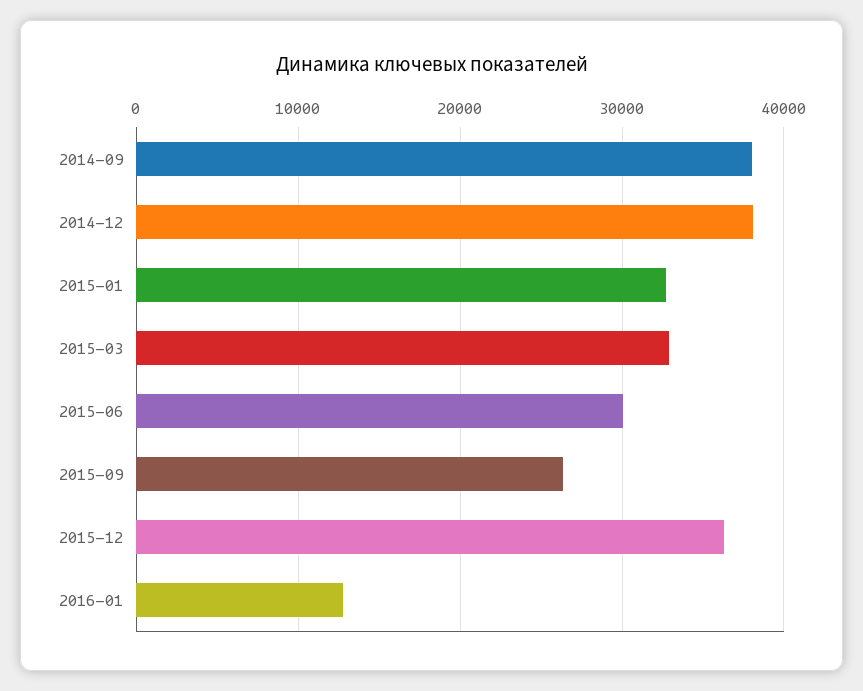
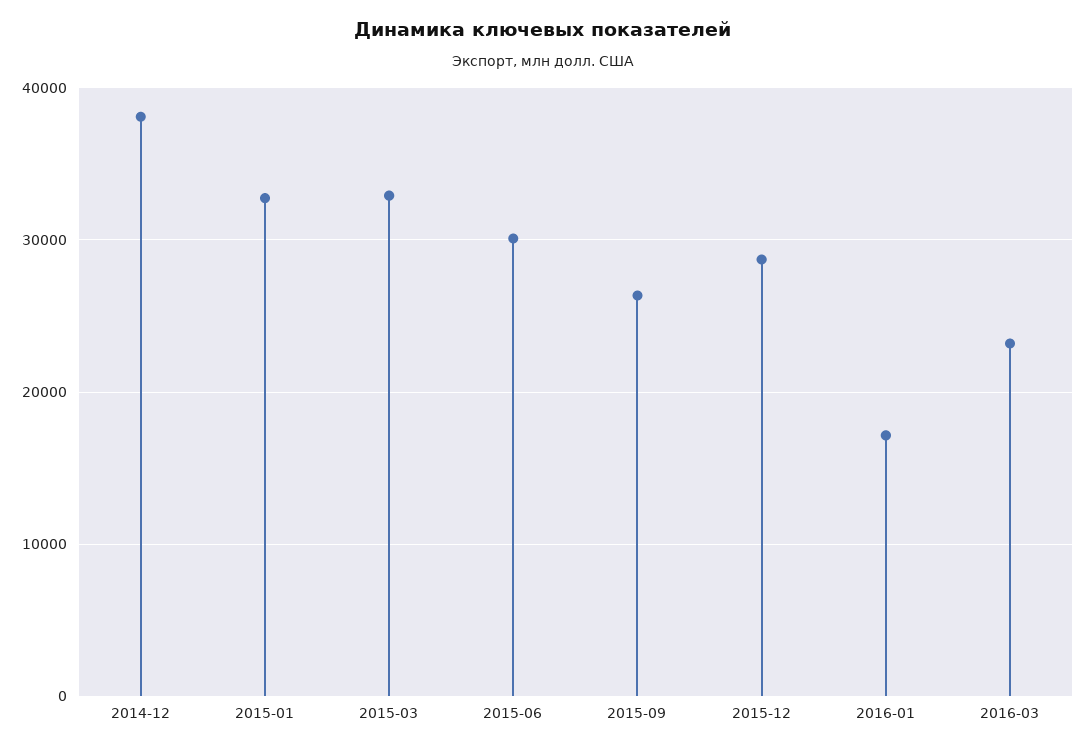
2014-09: 38000 -> none
2015-12: 36000 -> 29000
2016-01: 13000 -> 17000
2016-03: none -> 23000

